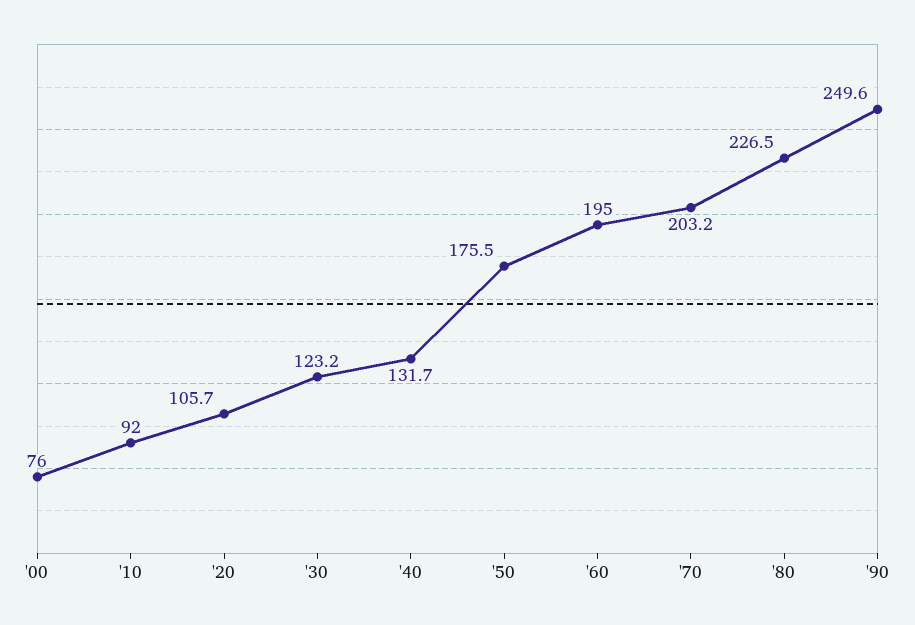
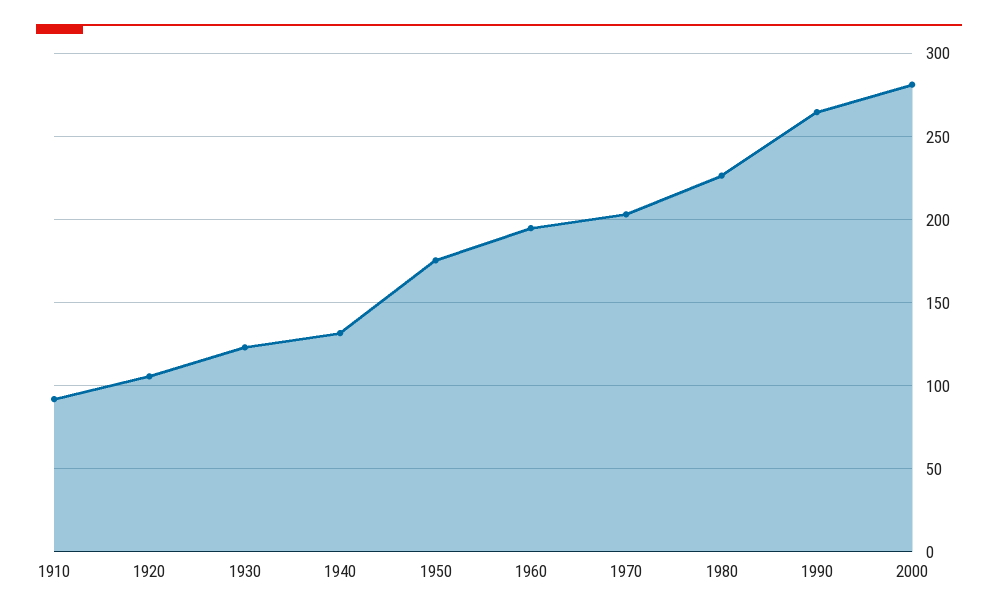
'00: 76 -> none
'90: 249.6 -> 265
2000: none -> 280

